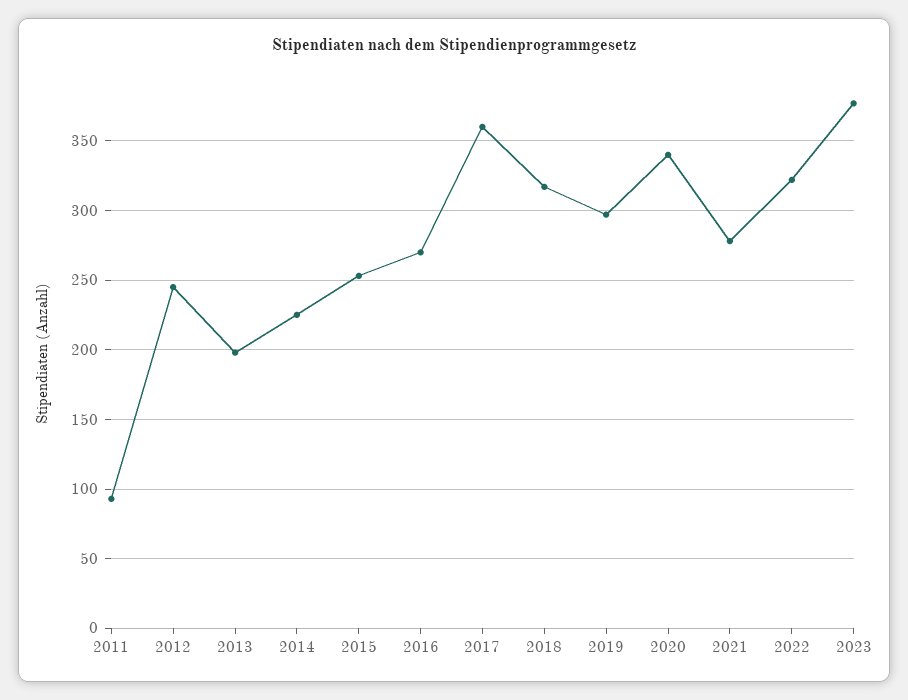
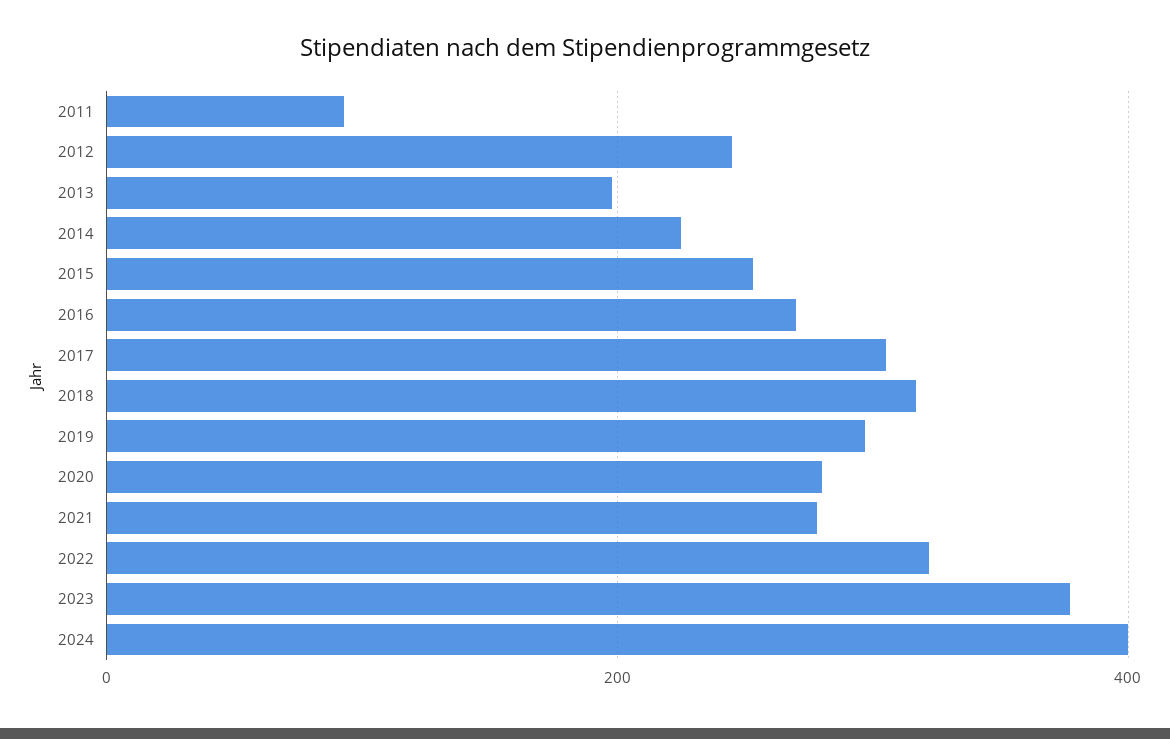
2017: 360 -> 300
2020: 340 -> 280
2024: none -> 400

